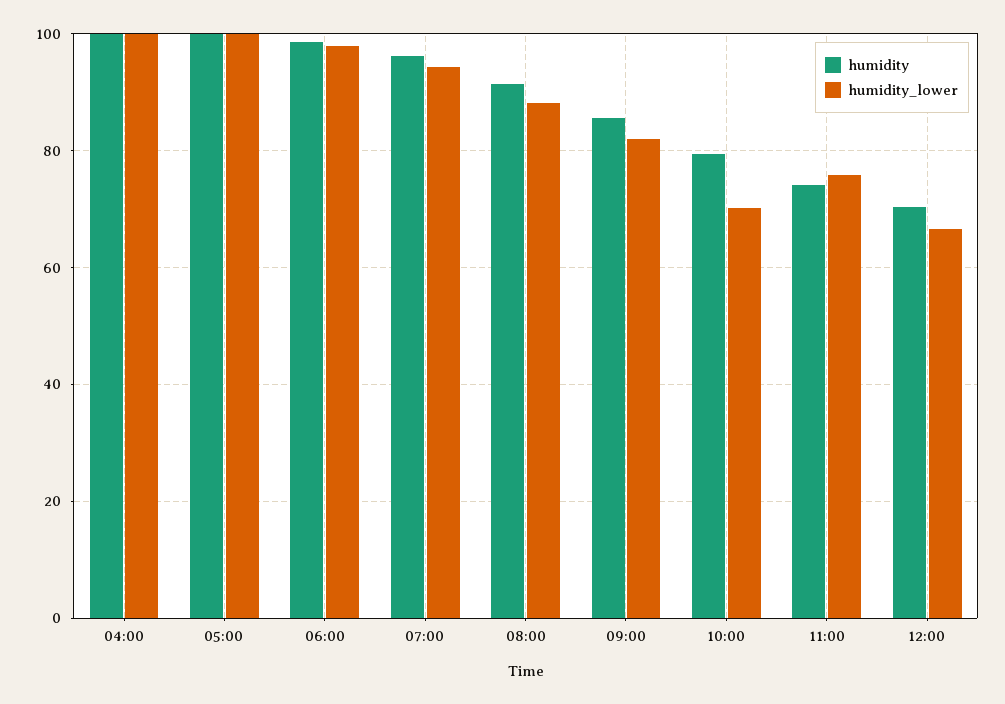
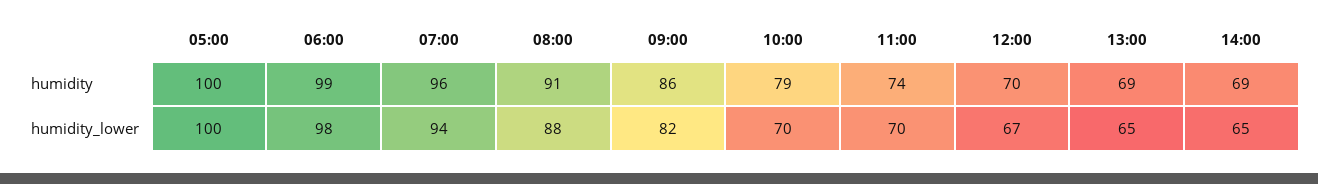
humidity, 04:00: 100 -> none
humidity_lower, 04:00: 100 -> none
humidity_lower, 11:00: 76 -> 70
humidity, 13:00: none -> 69
humidity, 14:00: none -> 69
humidity_lower, 13:00: none -> 65
humidity_lower, 14:00: none -> 65

